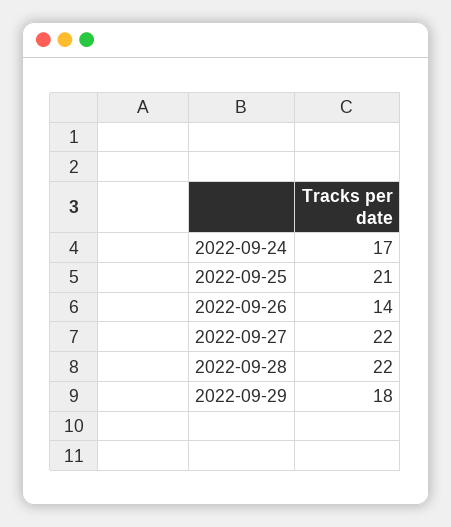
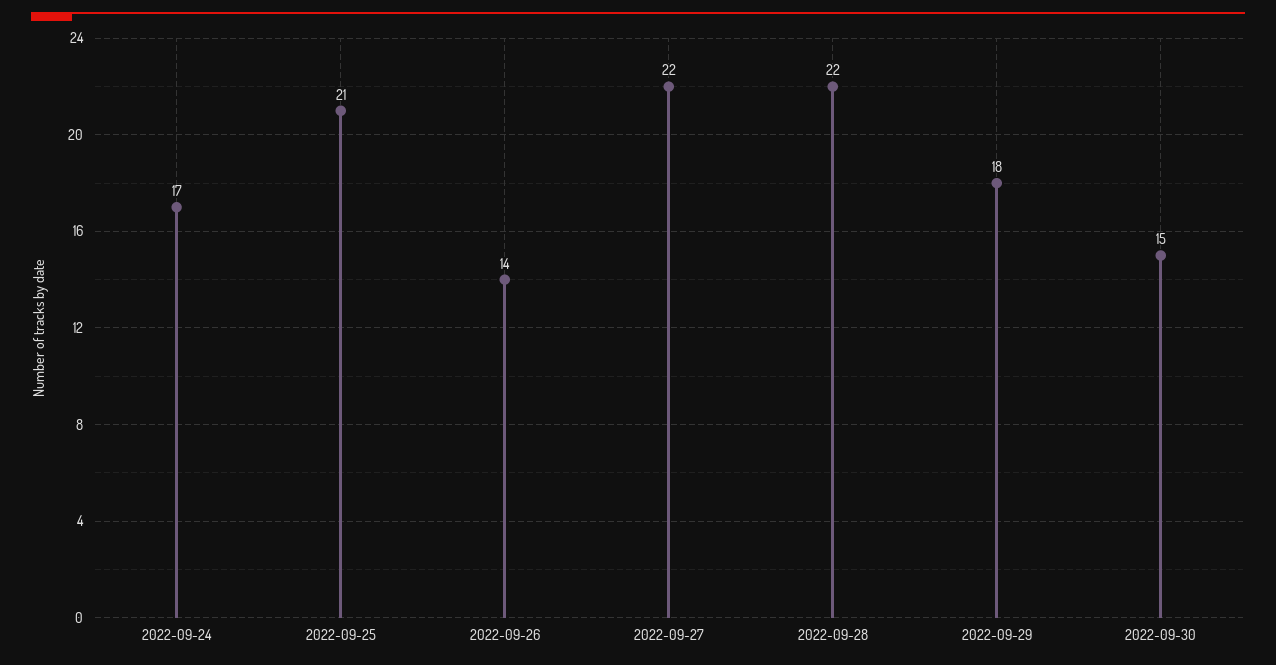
2022-09-30: none -> 15

